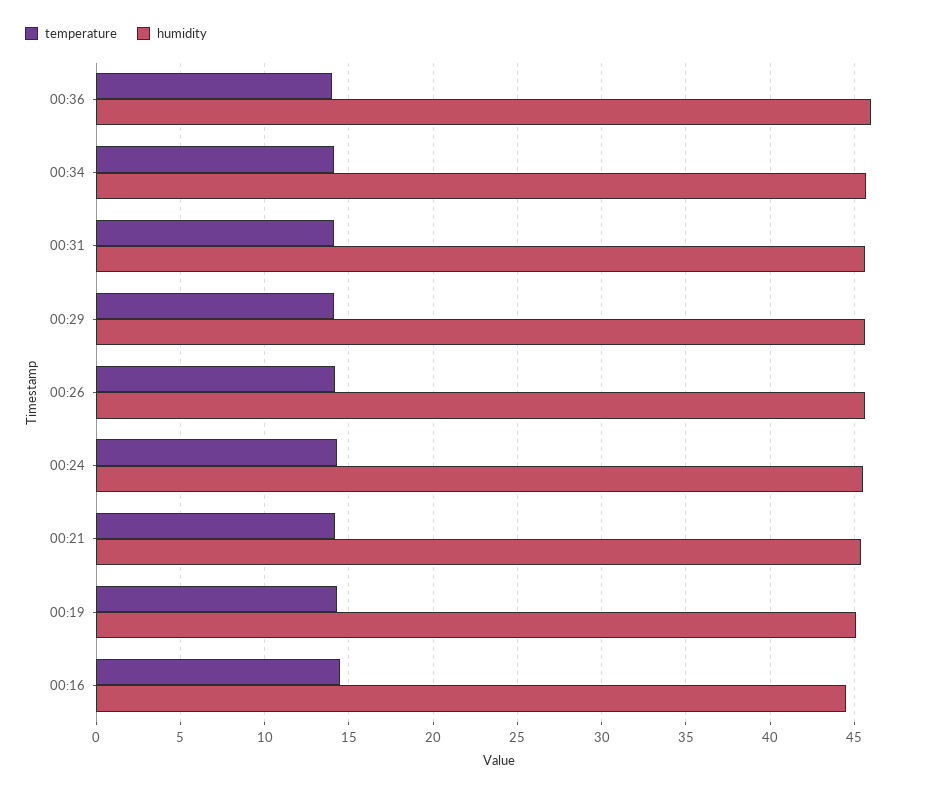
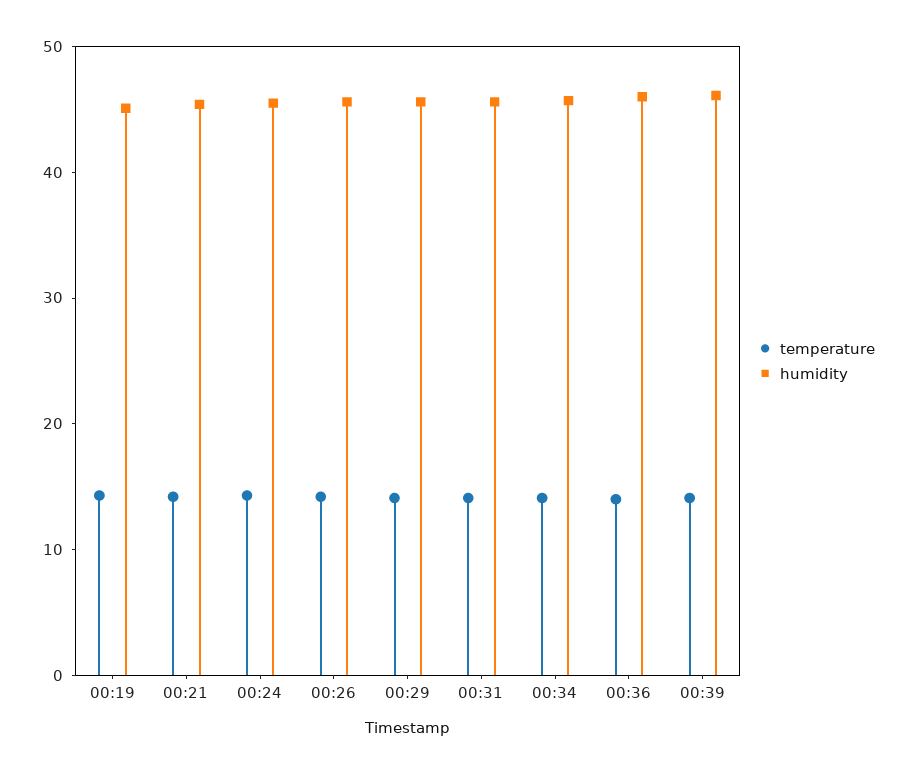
temperature, 00:16: 14.5 -> none
humidity, 00:16: 44.5 -> none
temperature, 00:39: none -> 14
humidity, 00:39: none -> 46

